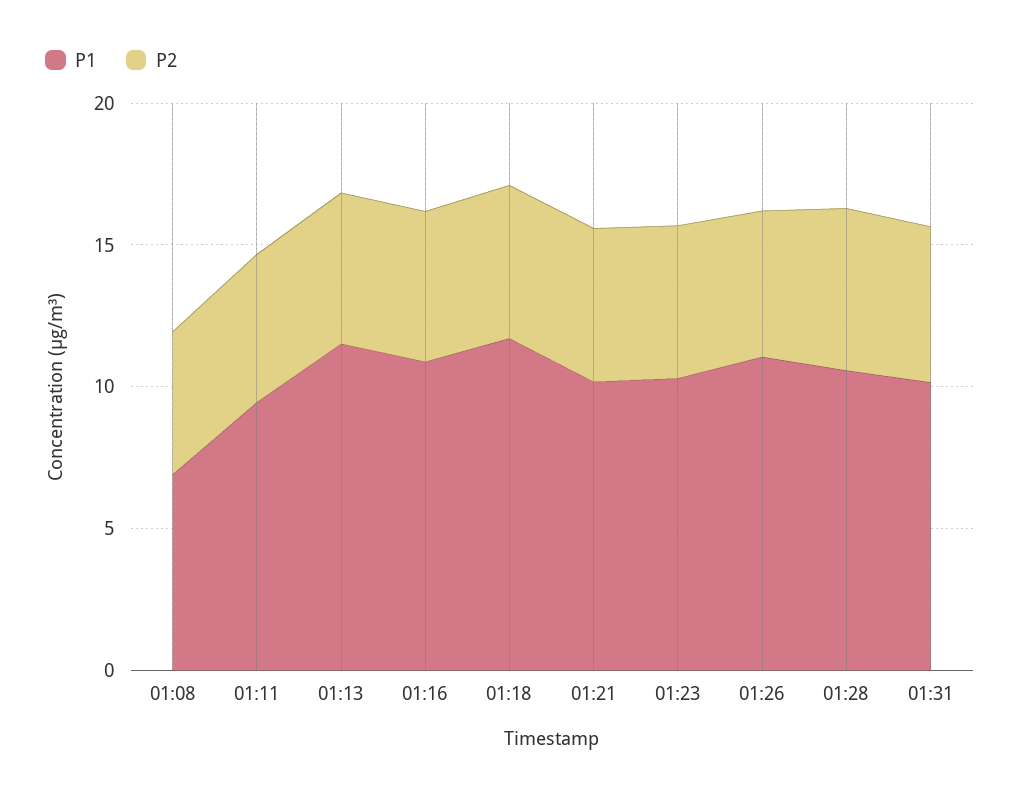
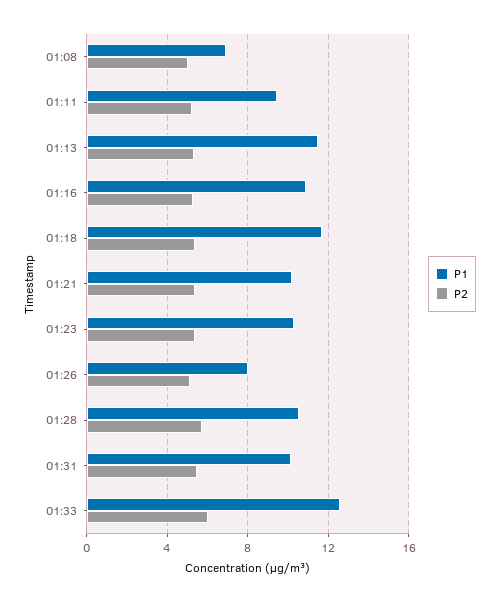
P1, 01:26: 11 -> 8
P1, 01:33: none -> 12.5
P2, 01:33: none -> 6

